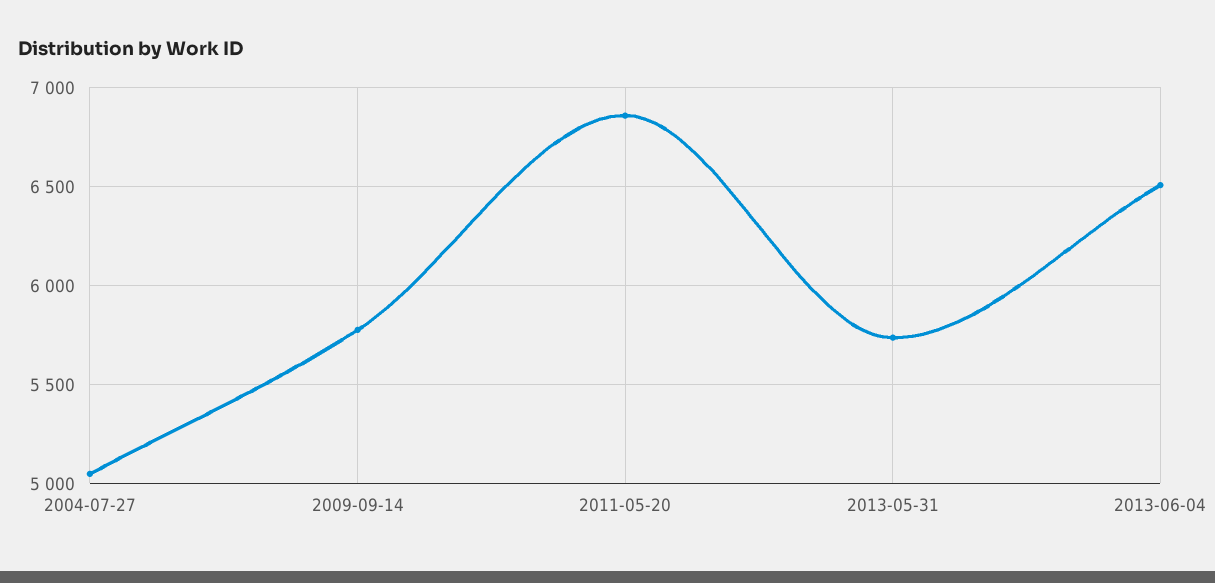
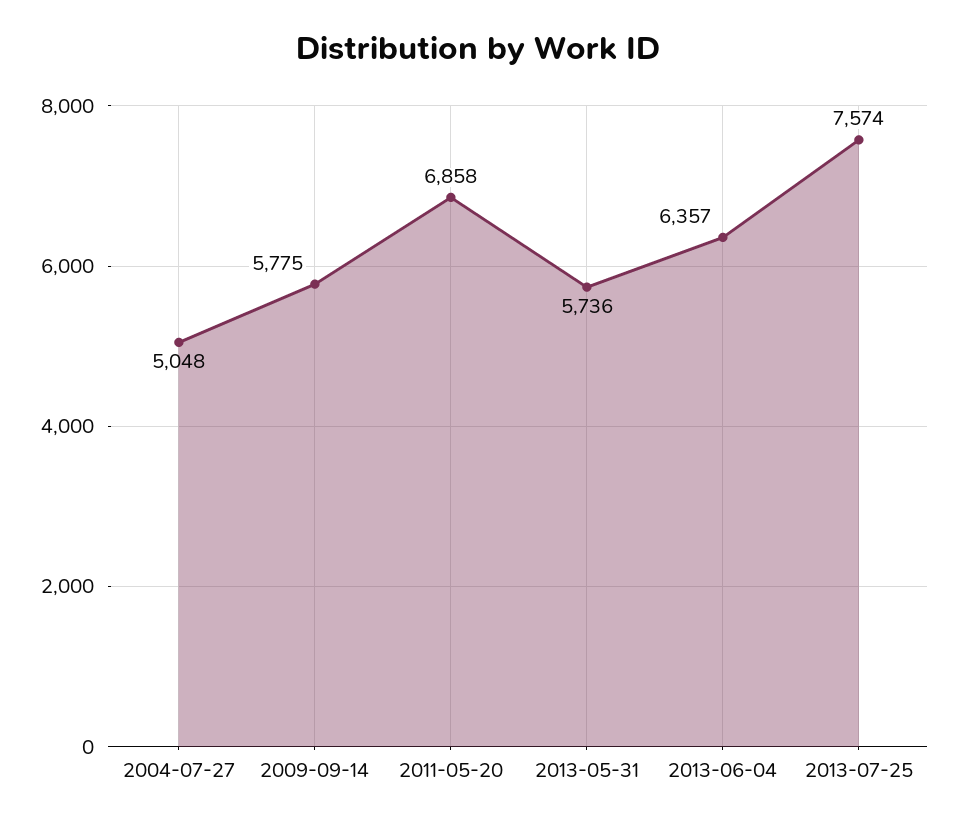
2013-06-04: 6500 -> 6357
2013-07-25: none -> 7574

